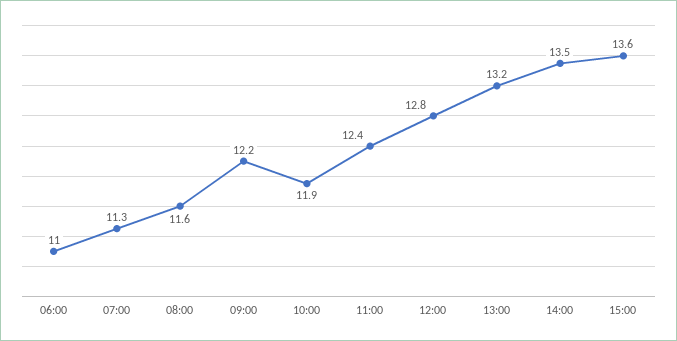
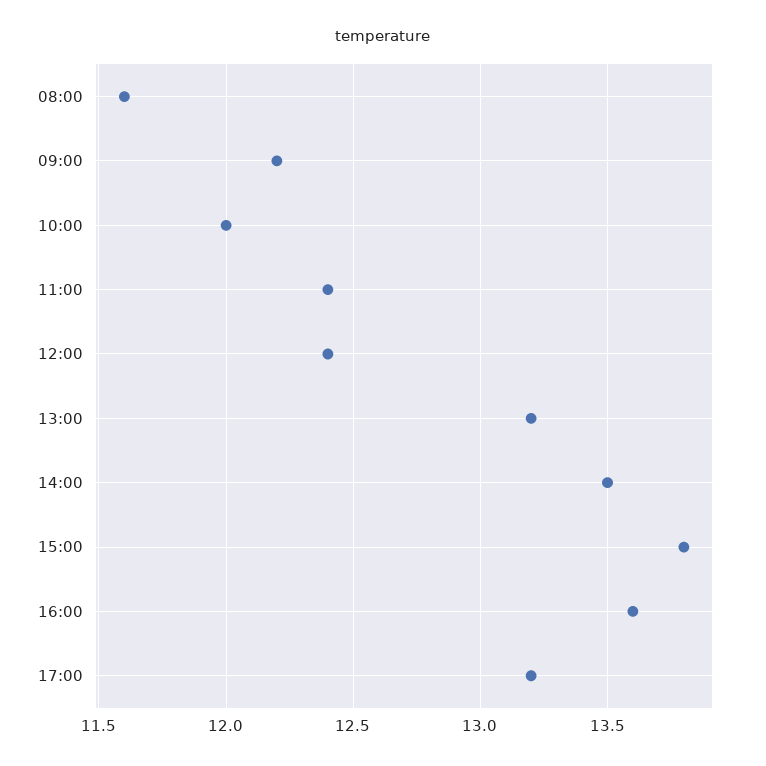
06:00: 11 -> none
07:00: 11.3 -> none
10:00: 11.9 -> 12
12:00: 12.8 -> 12.4
15:00: 13.6 -> 13.8
16:00: none -> 13.6
17:00: none -> 13.2

